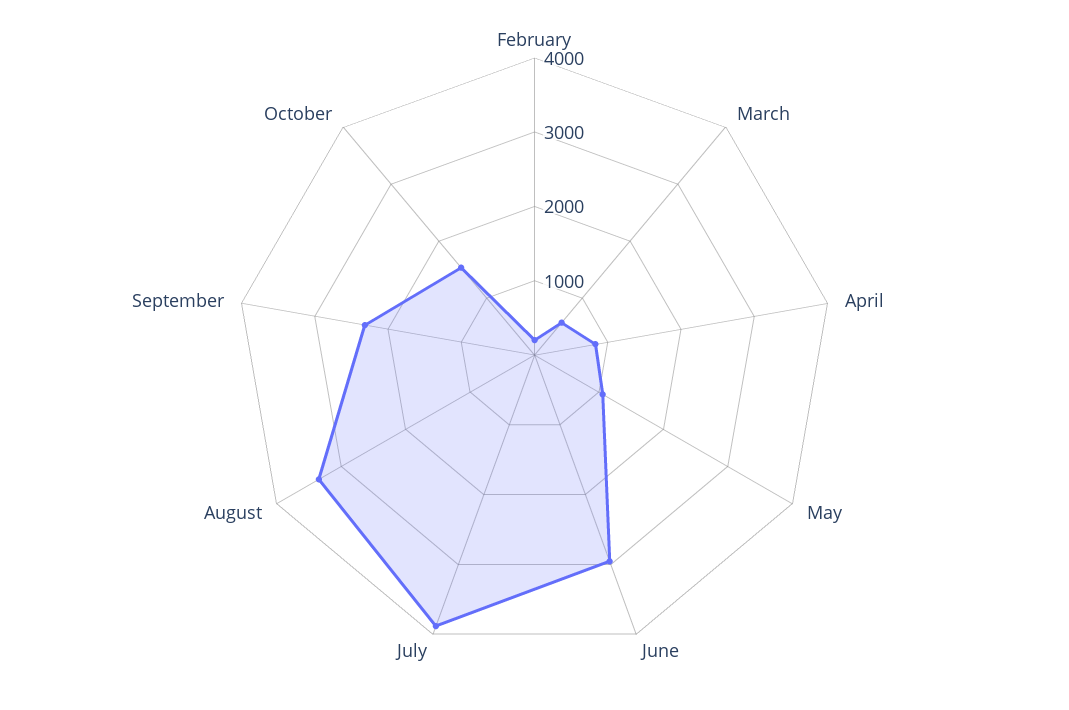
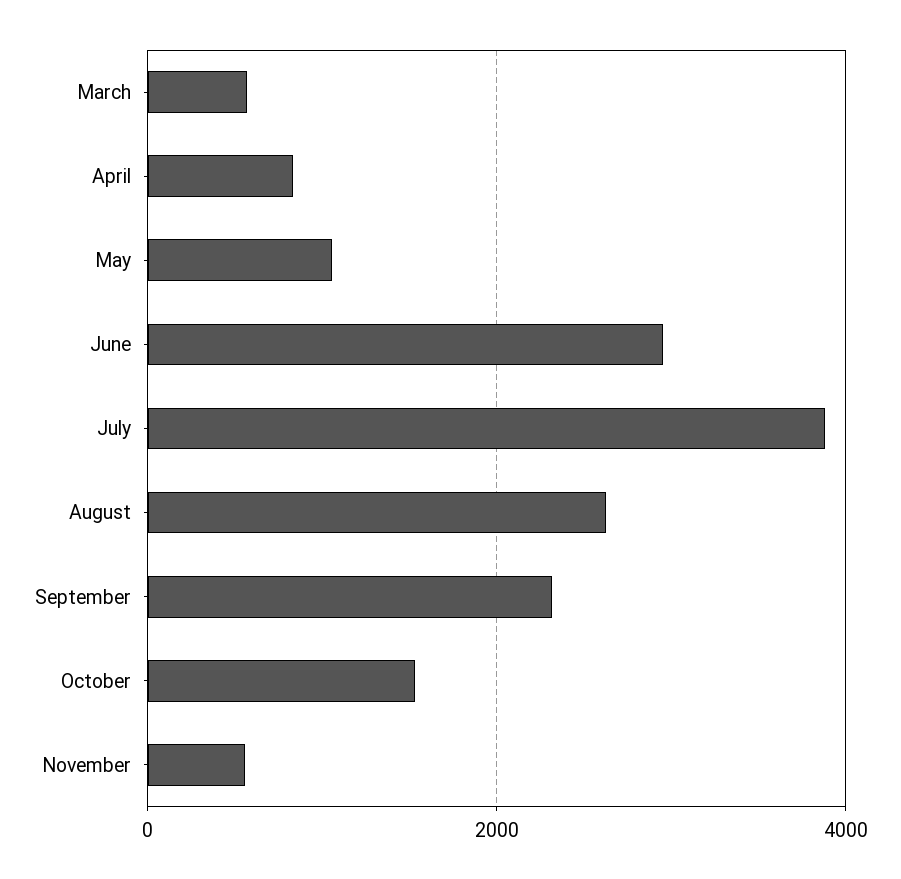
February: 200 -> none
August: 3400 -> 2600
November: none -> 600

